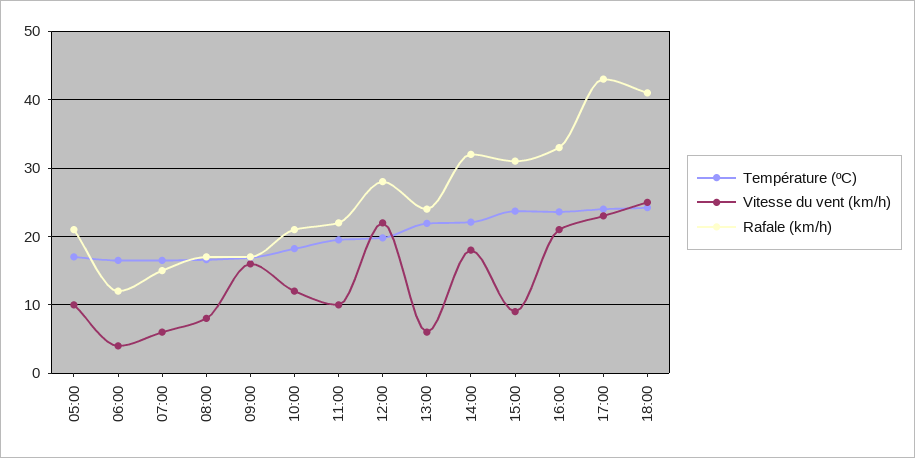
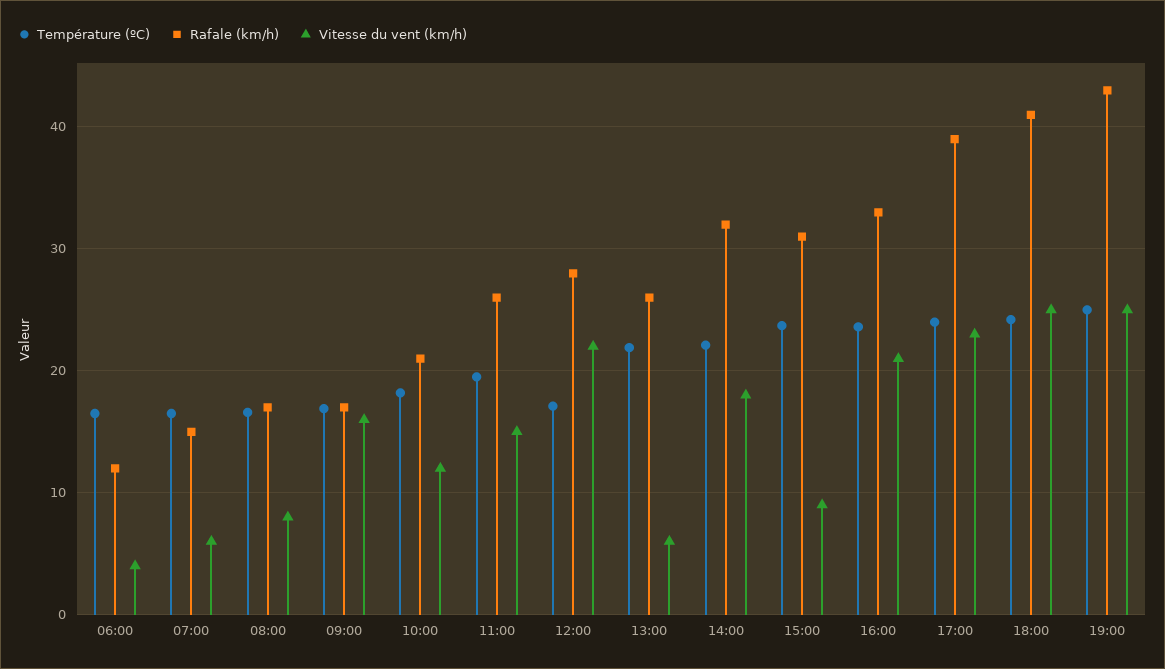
Température (ºC), 05:00: 17 -> none
Vitesse du vent (km/h), 05:00: 10 -> none
Rafale (km/h), 05:00: 21 -> none
Vitesse du vent (km/h), 11:00: 10 -> 15
Rafale (km/h), 11:00: 22 -> 26
Température (ºC), 12:00: 20 -> 17
Rafale (km/h), 13:00: 24 -> 26
Rafale (km/h), 17:00: 43 -> 39
Température (ºC), 19:00: none -> 25
Rafale (km/h), 19:00: none -> 43
Vitesse du vent (km/h), 19:00: none -> 25

